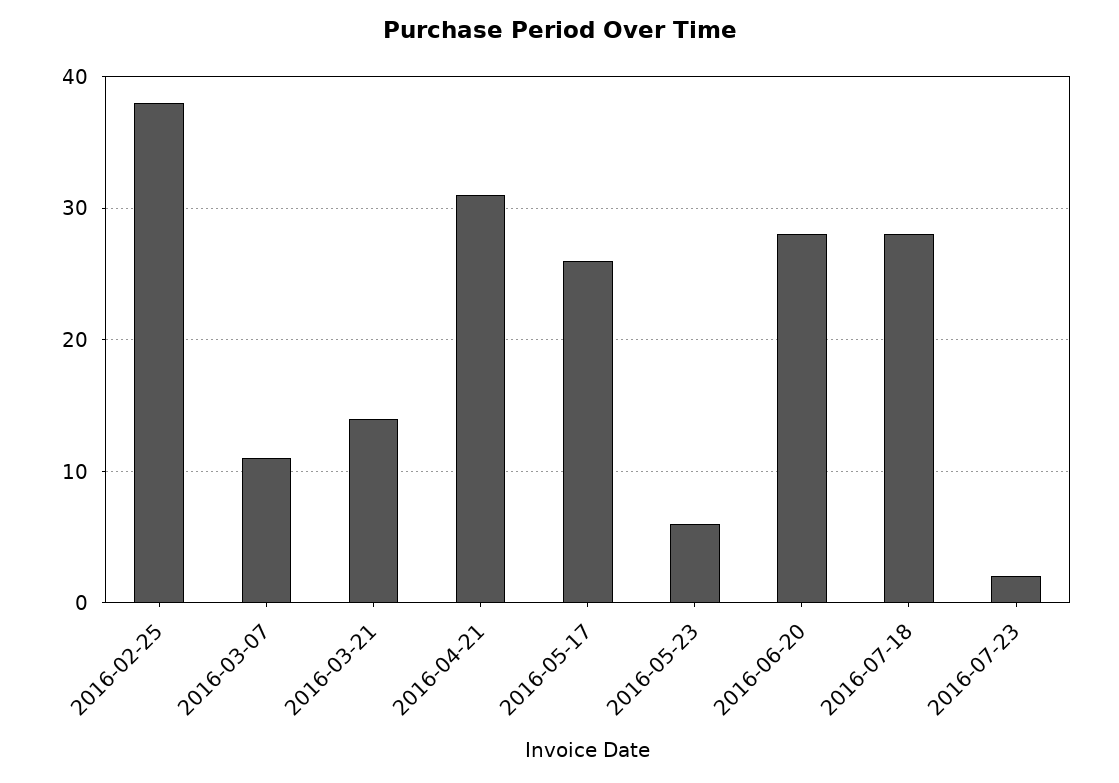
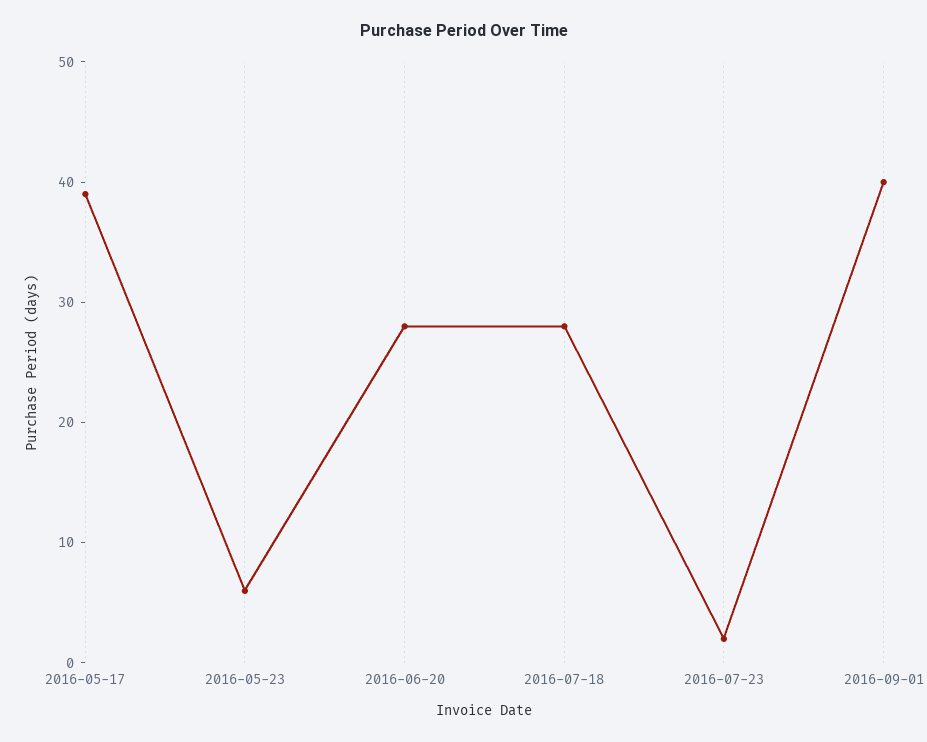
2016-02-25: 38 -> none
2016-03-07: 11 -> none
2016-03-21: 14 -> none
2016-04-21: 31 -> none
2016-05-17: 26 -> 39
2016-09-01: none -> 40

